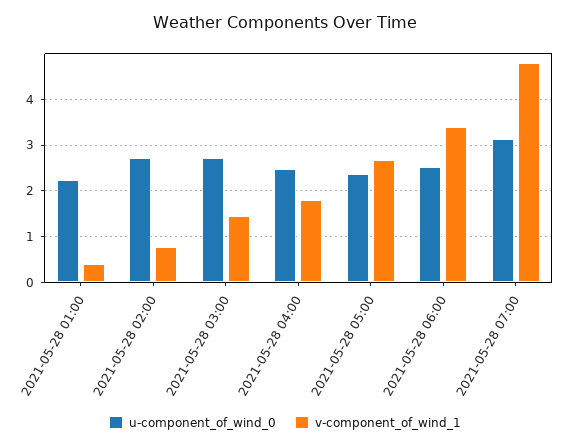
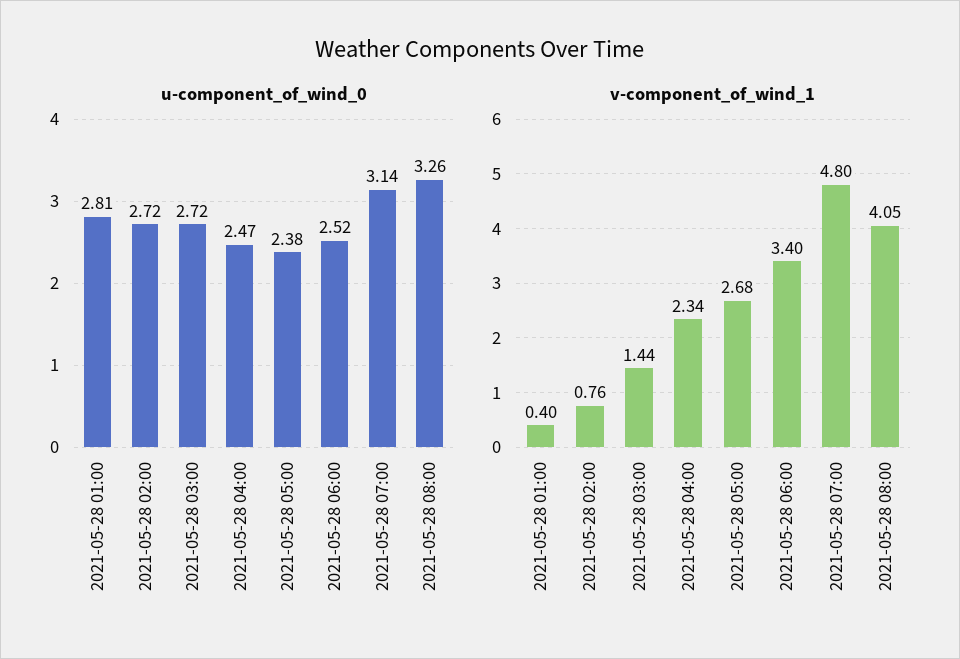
u-component_of_wind_0, 2021-05-28 01:00: 2.2 -> 2.81
v-component_of_wind_1, 2021-05-28 04:00: 1.8 -> 2.34
u-component_of_wind_0, 2021-05-28 08:00: none -> 3.26
v-component_of_wind_1, 2021-05-28 08:00: none -> 4.05

